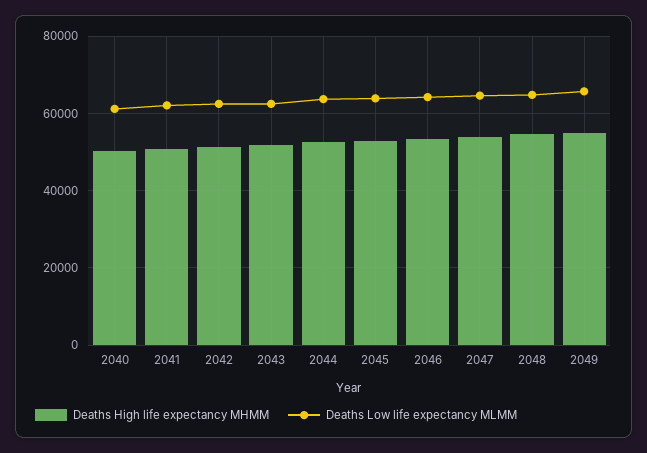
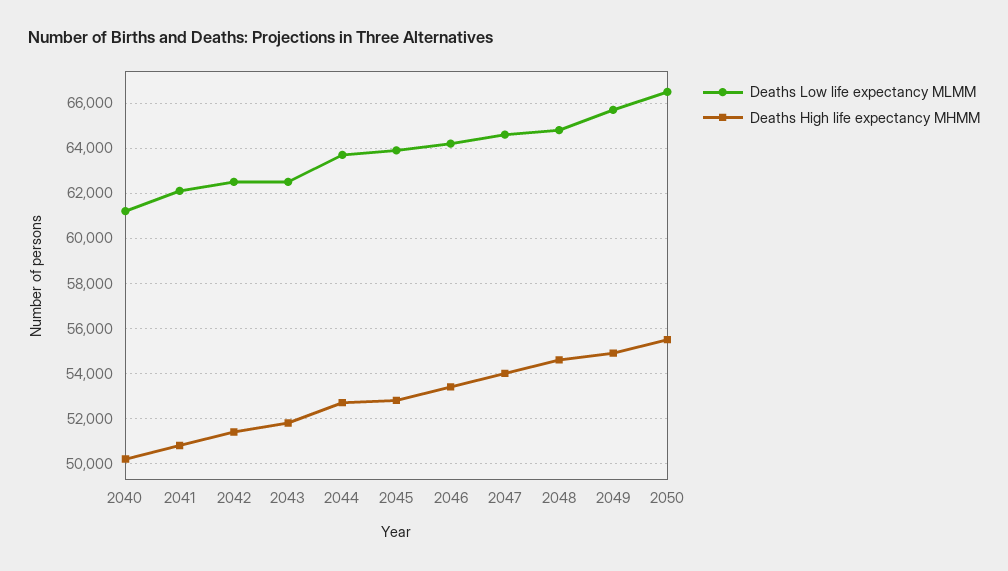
Deaths Low life expectancy MLMM, 2050: none -> 66500
Deaths High life expectancy MHMM, 2050: none -> 55500

